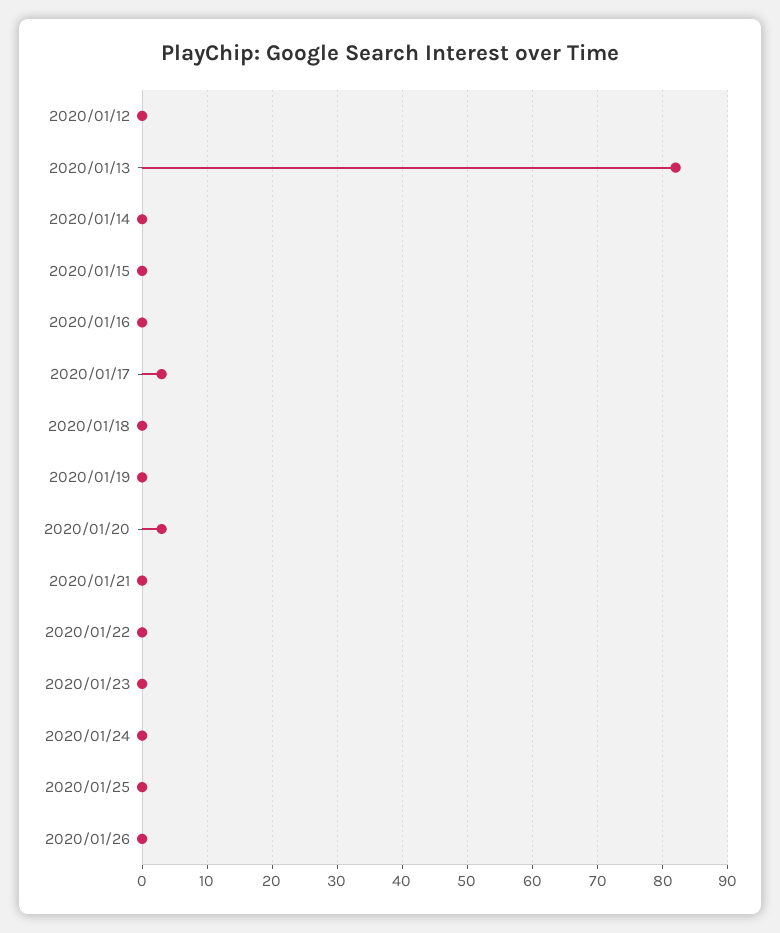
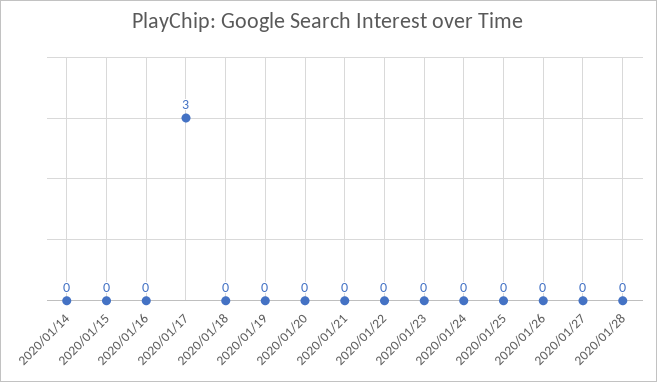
2020/01/12: 0 -> none
2020/01/13: 82 -> none
2020/01/20: 3 -> 0
2020/01/27: none -> 0
2020/01/28: none -> 0

